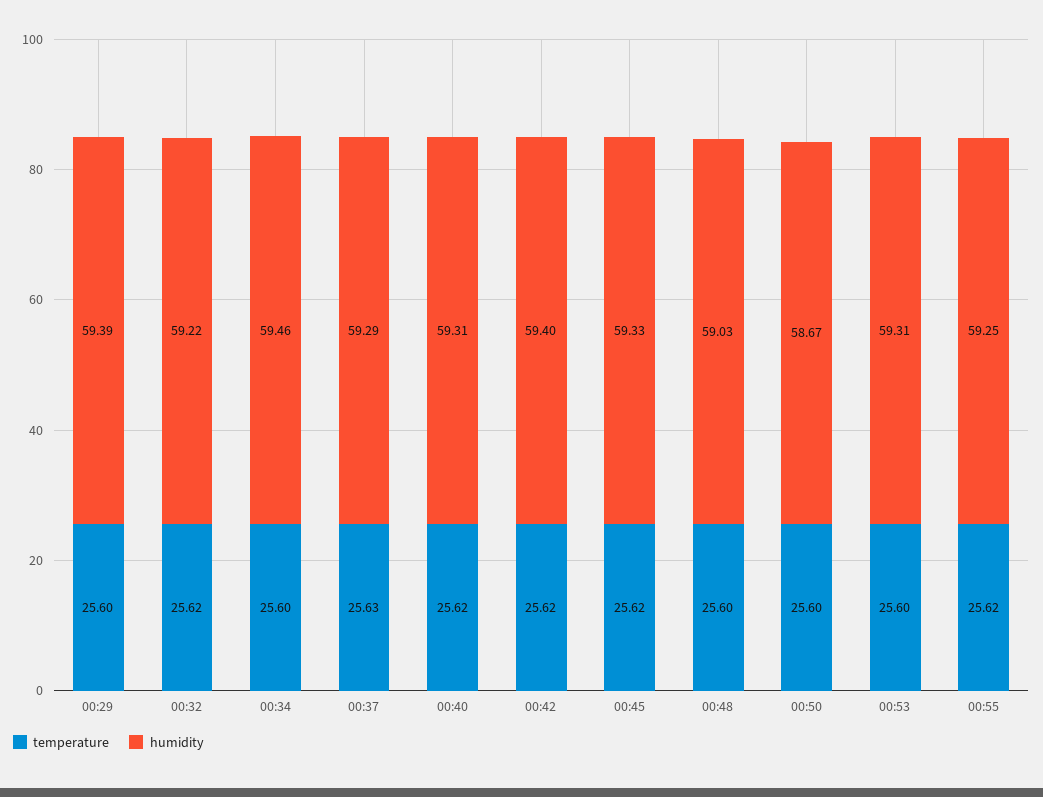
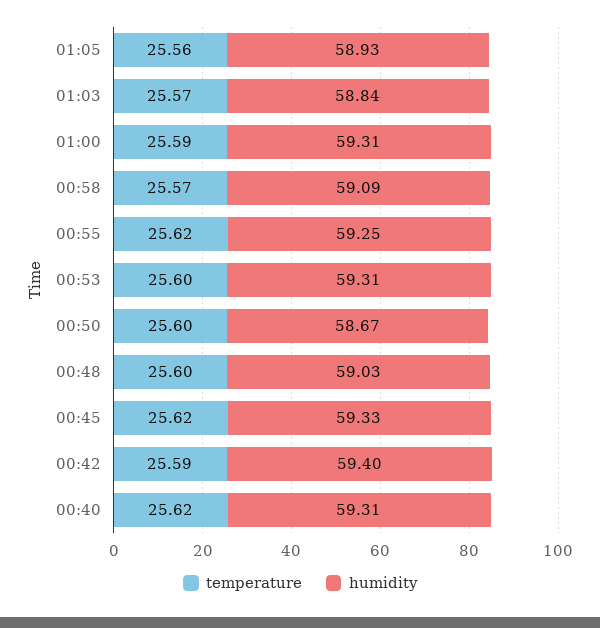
temperature, 00:29: 25.6 -> none
humidity, 00:29: 59.39 -> none
temperature, 00:32: 25.62 -> none
humidity, 00:32: 59.22 -> none
temperature, 00:34: 25.6 -> none
humidity, 00:34: 59.46 -> none
temperature, 00:37: 25.63 -> none
humidity, 00:37: 59.29 -> none
temperature, 00:42: 25.62 -> 25.59
temperature, 01:05: none -> 25.56
humidity, 01:05: none -> 58.93
temperature, 01:03: none -> 25.57
humidity, 01:03: none -> 58.84
temperature, 01:00: none -> 25.59
humidity, 01:00: none -> 59.31
temperature, 00:58: none -> 25.57
humidity, 00:58: none -> 59.09

